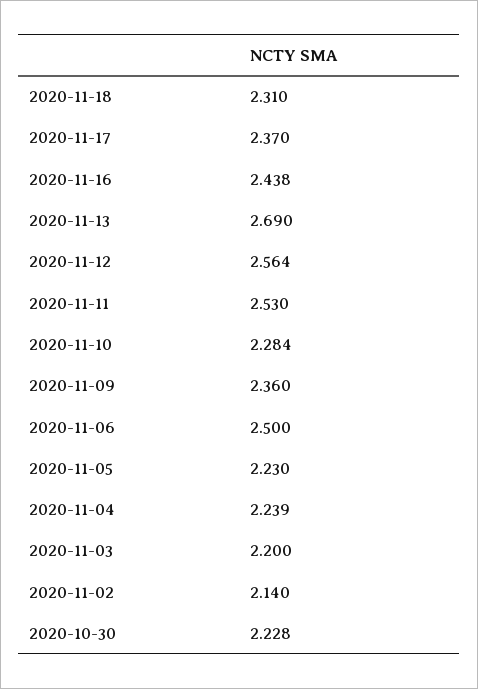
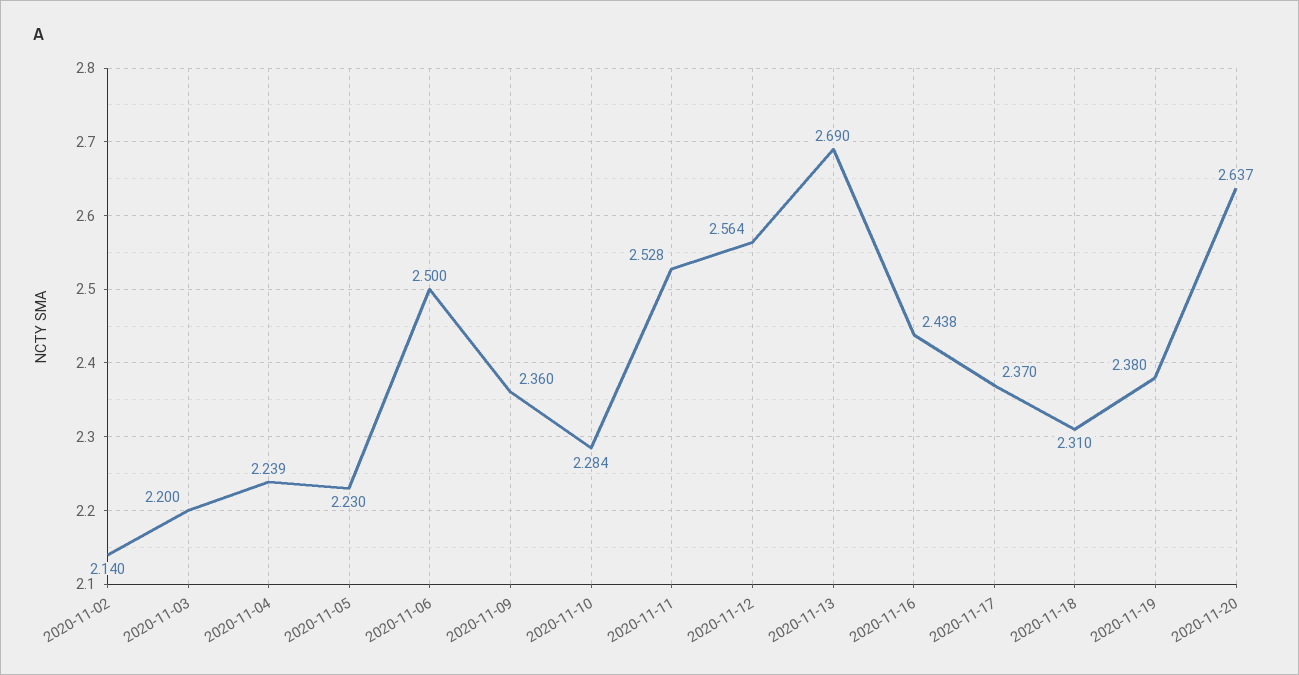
2020-11-11: 2.53 -> 2.528
2020-10-30: 2.228 -> none
2020-11-19: none -> 2.38
2020-11-20: none -> 2.637

